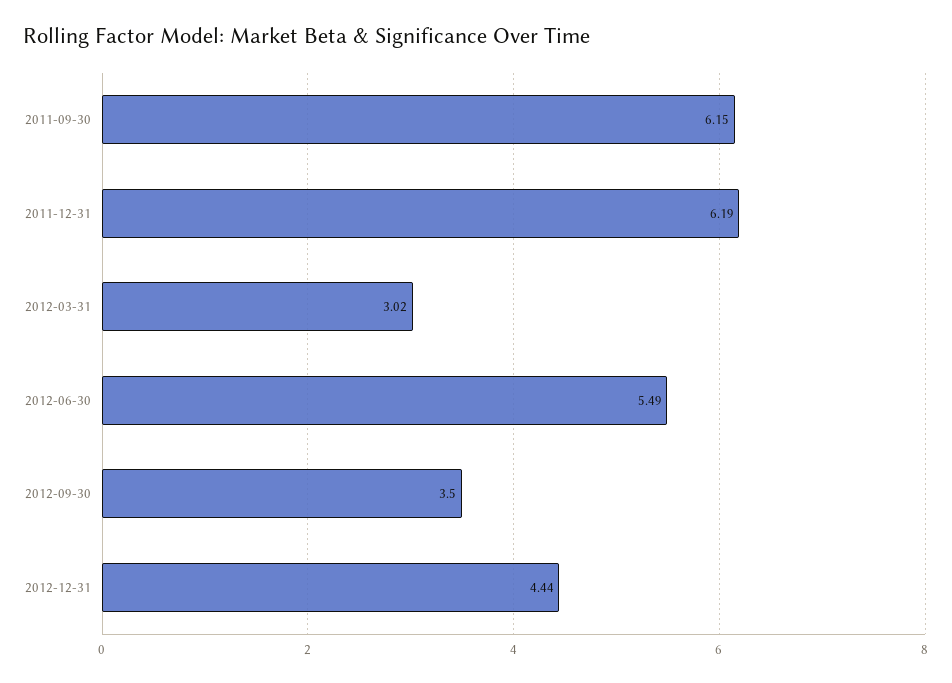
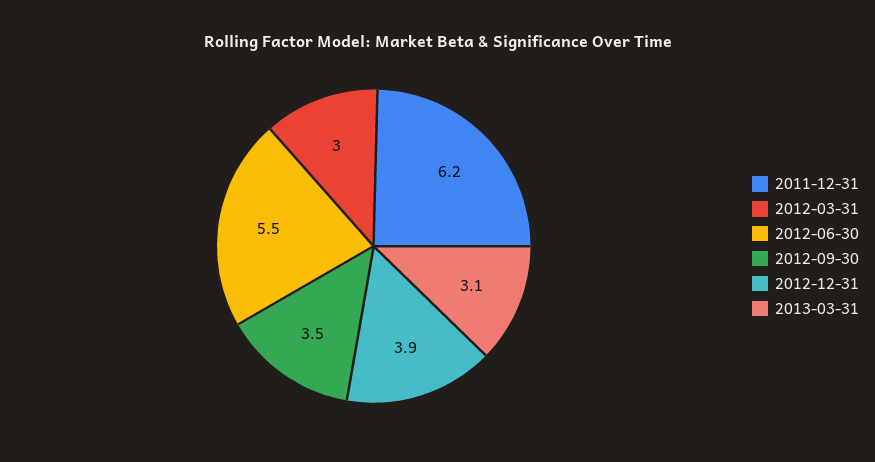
2011-09-30: 6.15 -> none
2012-12-31: 4.44 -> 3.9
2013-03-31: none -> 3.1

